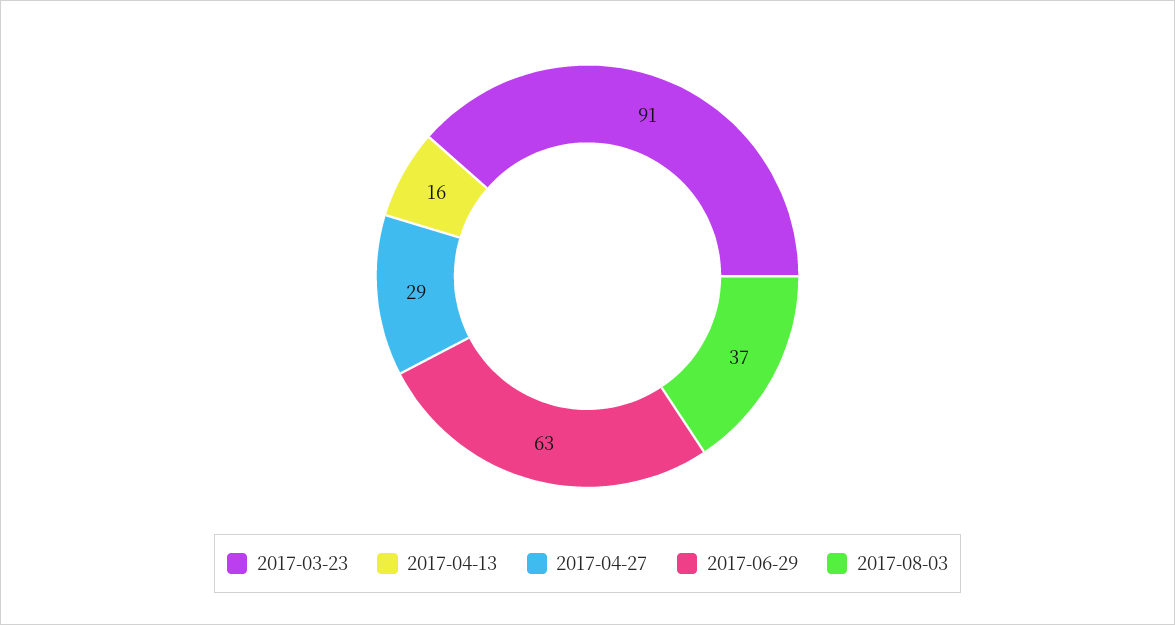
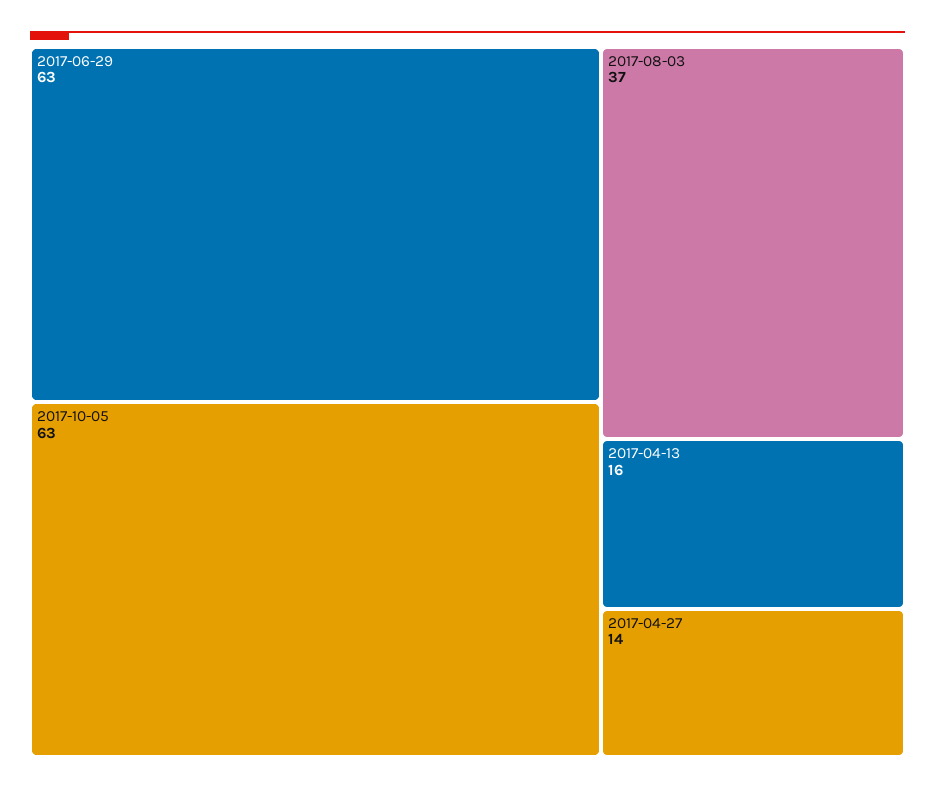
2017-03-23: 91 -> none
2017-04-27: 29 -> 14
2017-10-05: none -> 63

